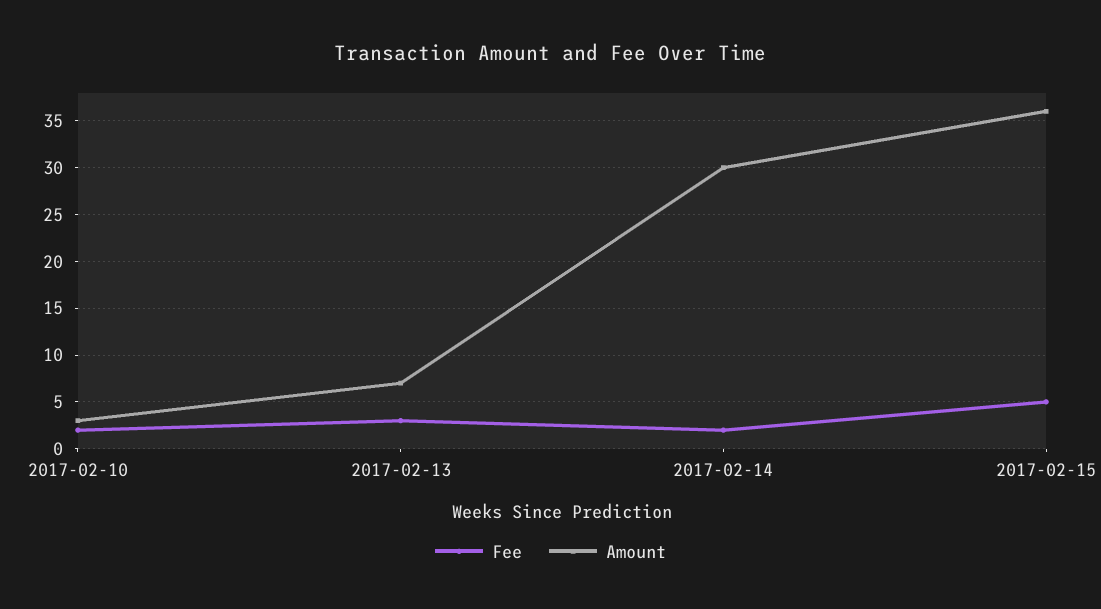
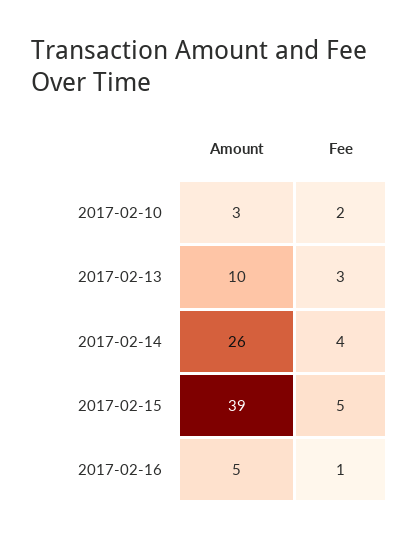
Amount, 2017-02-13: 7 -> 10
Fee, 2017-02-14: 2 -> 4
Amount, 2017-02-14: 30 -> 26
Amount, 2017-02-15: 36 -> 39
Amount, 2017-02-16: none -> 5
Fee, 2017-02-16: none -> 1

